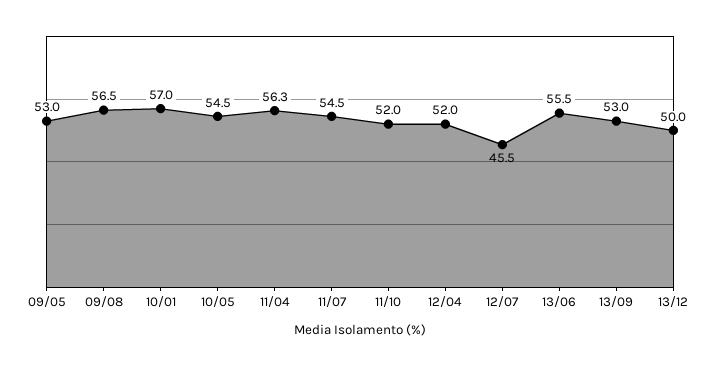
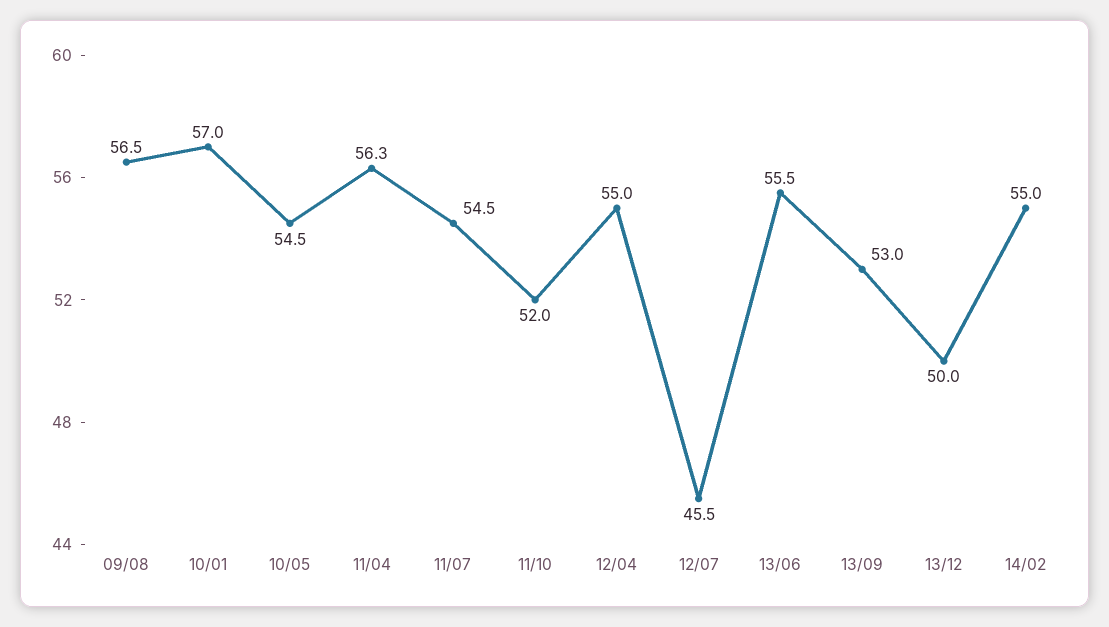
09/05: 53 -> none
12/04: 52 -> 55
14/02: none -> 55

